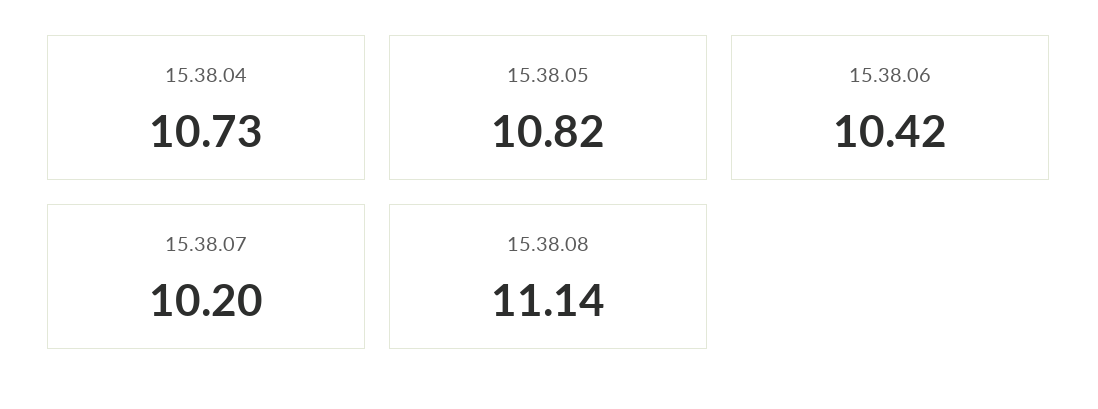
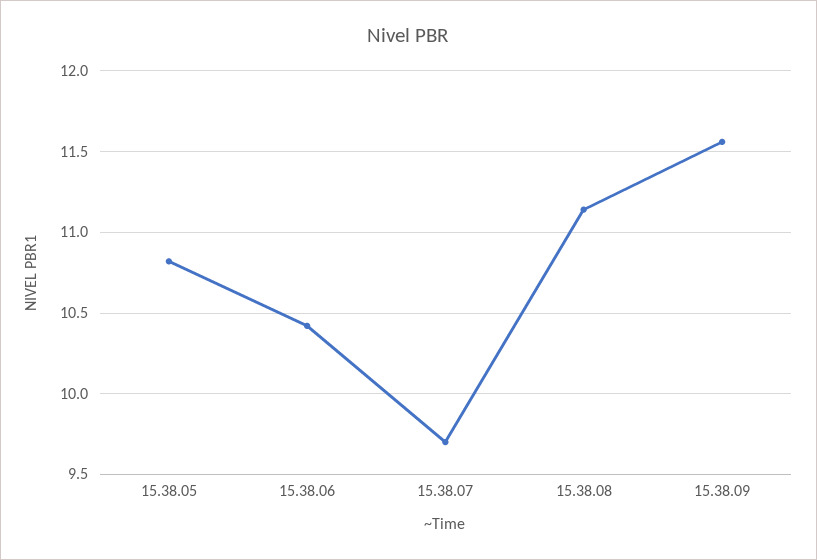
15.38.04: 10.73 -> none
15.38.07: 10.2 -> 9.7
15.38.09: none -> 11.55

